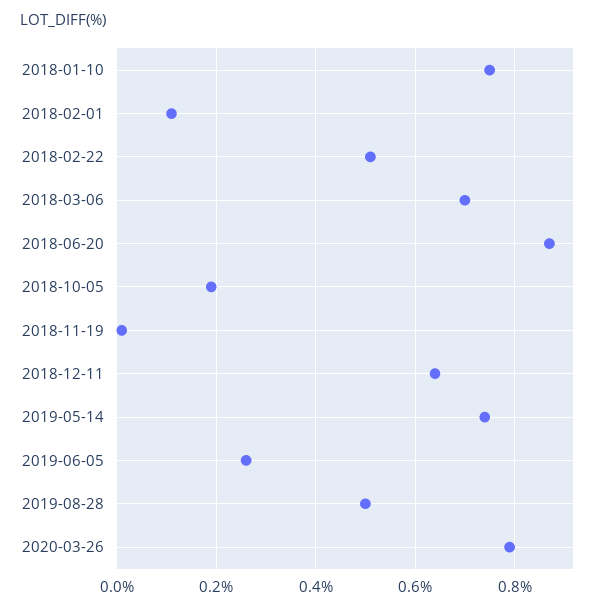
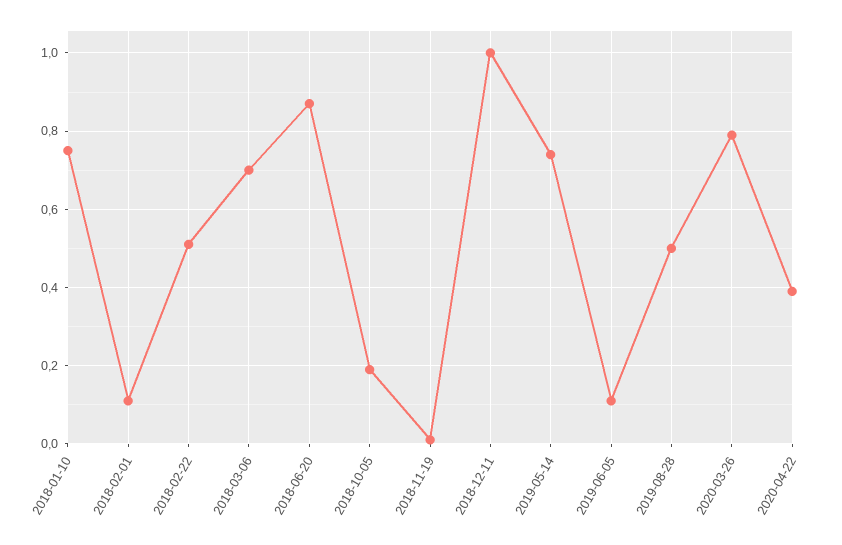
2018-12-11: 0.65 -> 1
2019-06-05: 0.25 -> 0.1
2020-04-22: none -> 0.4

